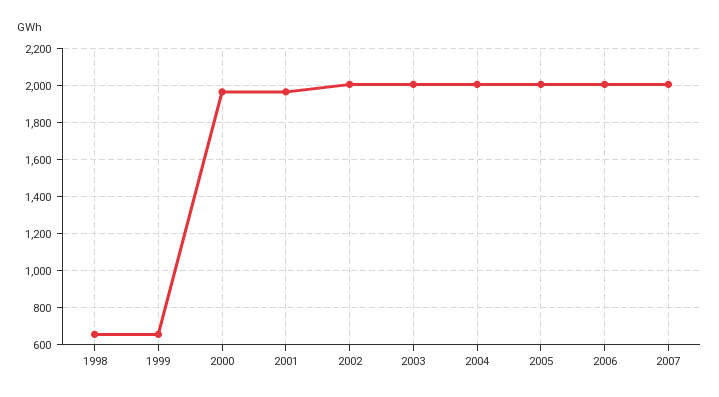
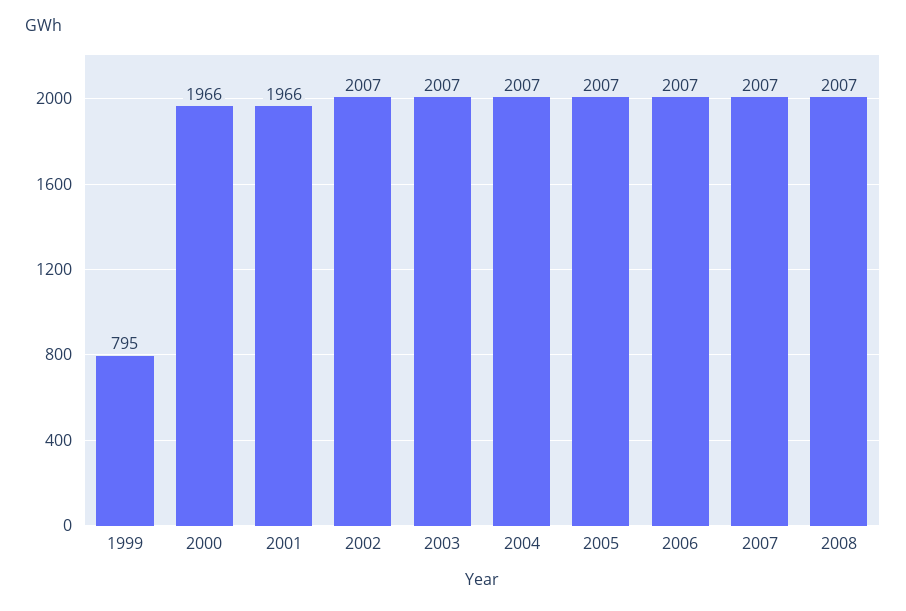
1998: 650 -> none
1999: 650 -> 795
2008: none -> 2007

